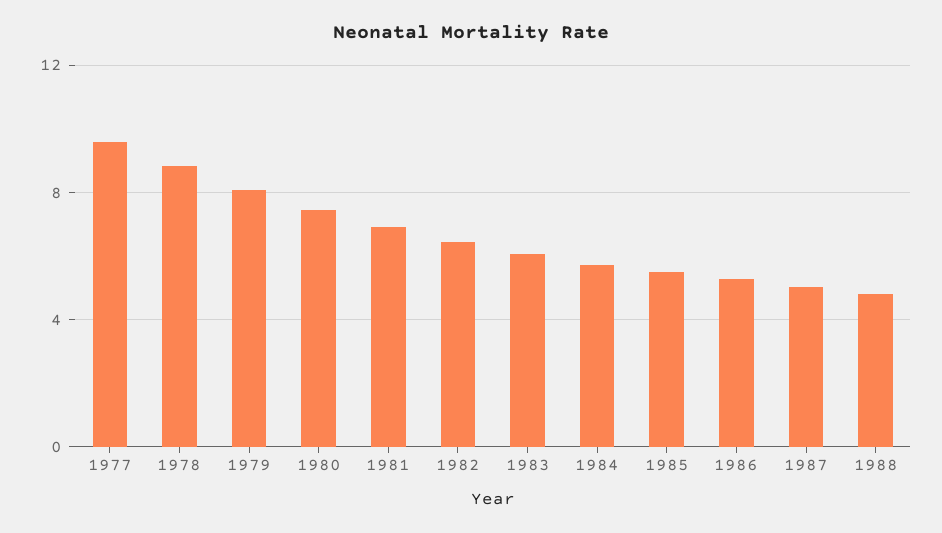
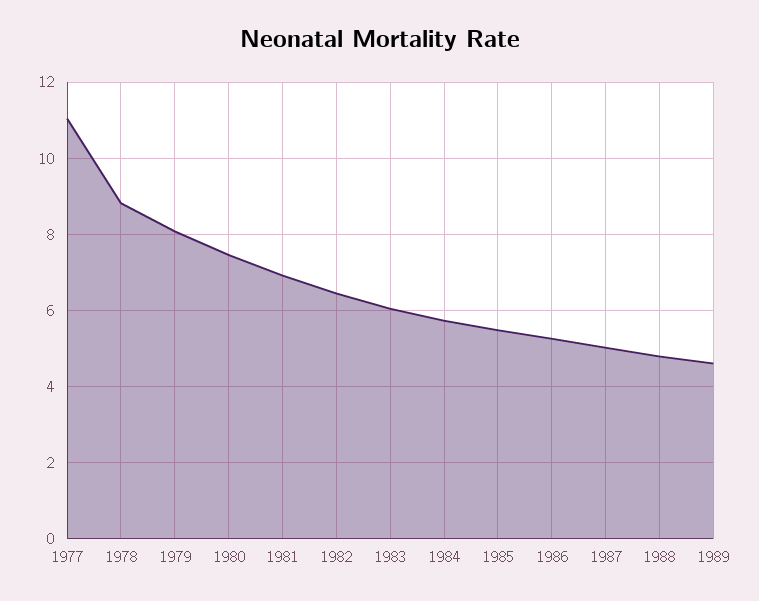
1977: 9.5 -> 11
1989: none -> 4.6

